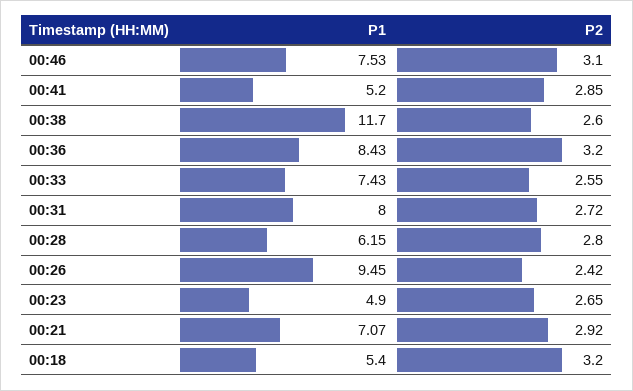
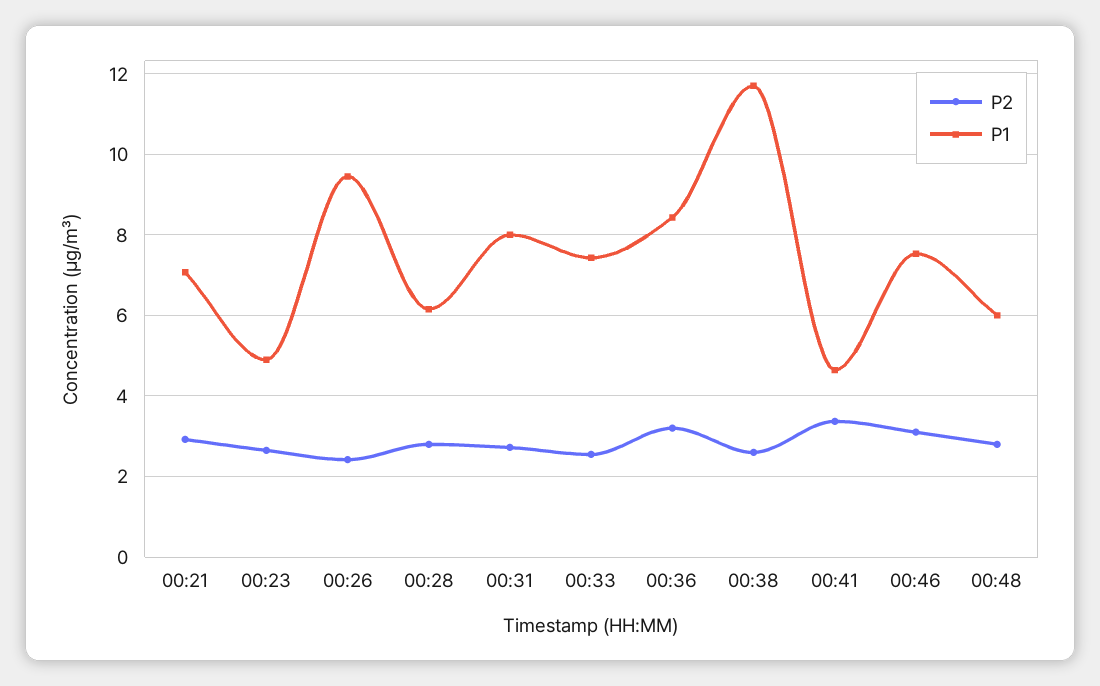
P1, 00:41: 5.2 -> 4.6
P2, 00:41: 2.85 -> 3.4
P1, 00:18: 5.4 -> none
P2, 00:18: 3.2 -> none
P2, 00:48: none -> 2.8
P1, 00:48: none -> 6

